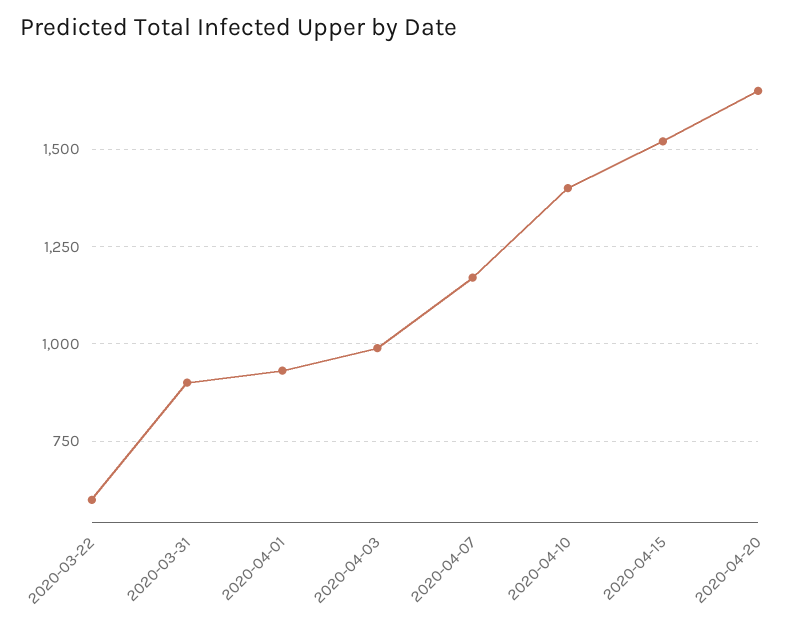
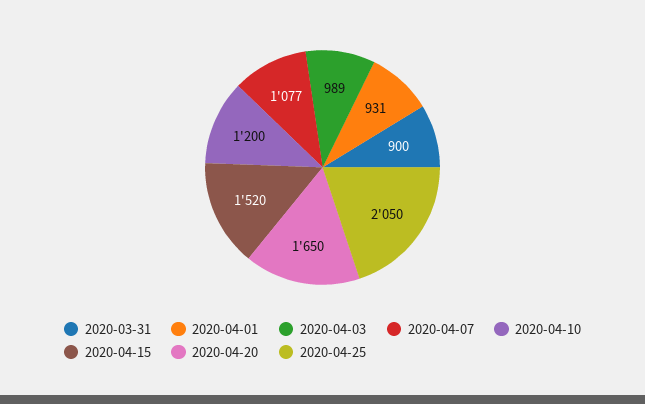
2020-03-22: 600 -> none
2020-04-07: 1175 -> 1077
2020-04-10: 1400 -> 1200
2020-04-25: none -> 2050

